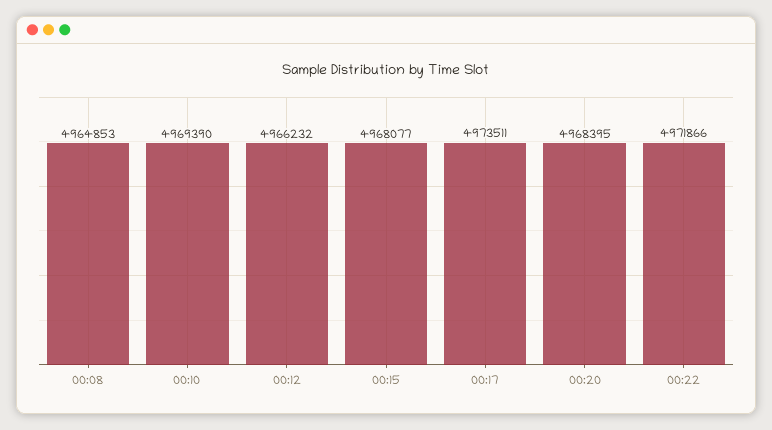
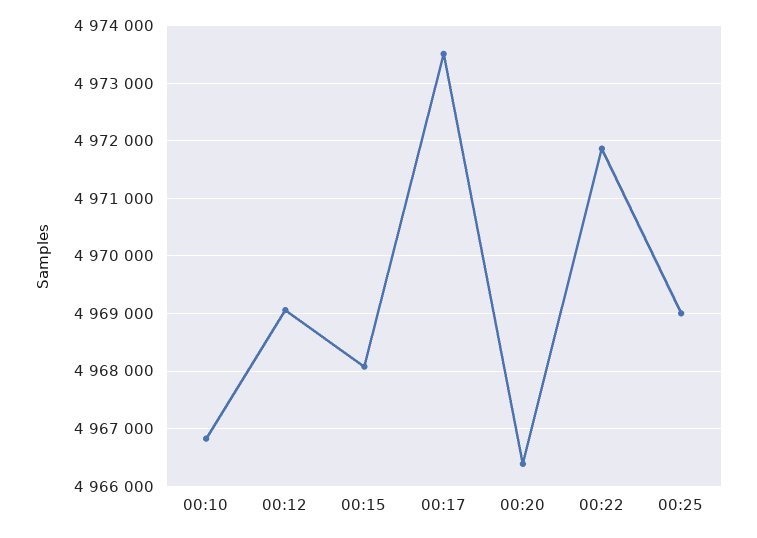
00:08: 4964853 -> none
00:10: 4969390 -> 4966800
00:12: 4966232 -> 4969000
00:20: 4968395 -> 4966400
00:25: none -> 4969000

